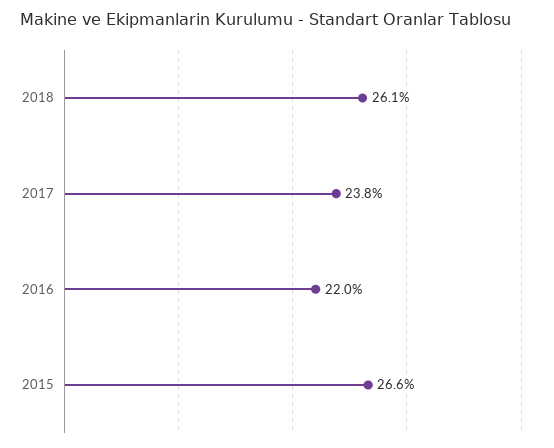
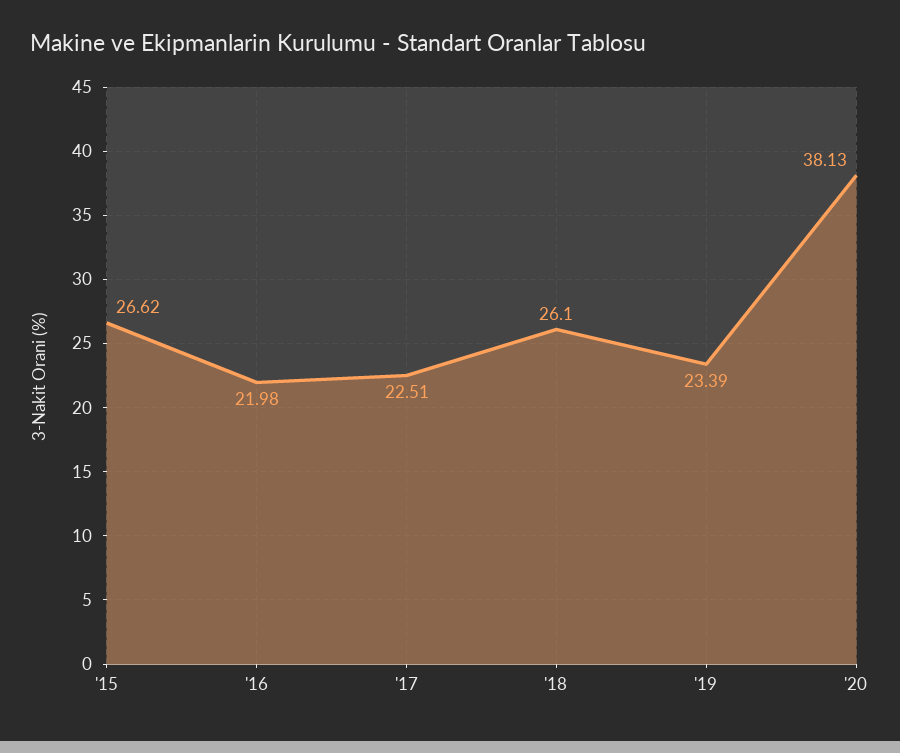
2017: 23.8 -> 22.51
'19: none -> 23.39
'20: none -> 38.13

